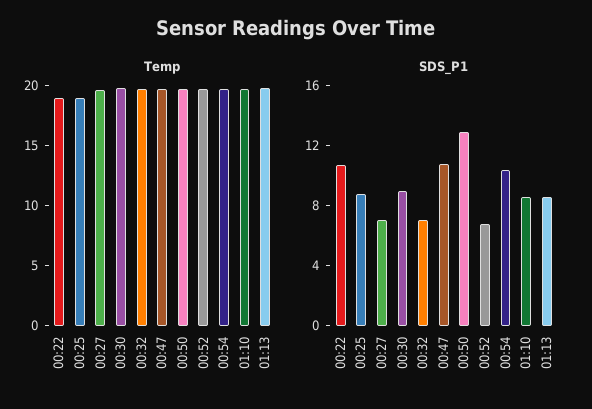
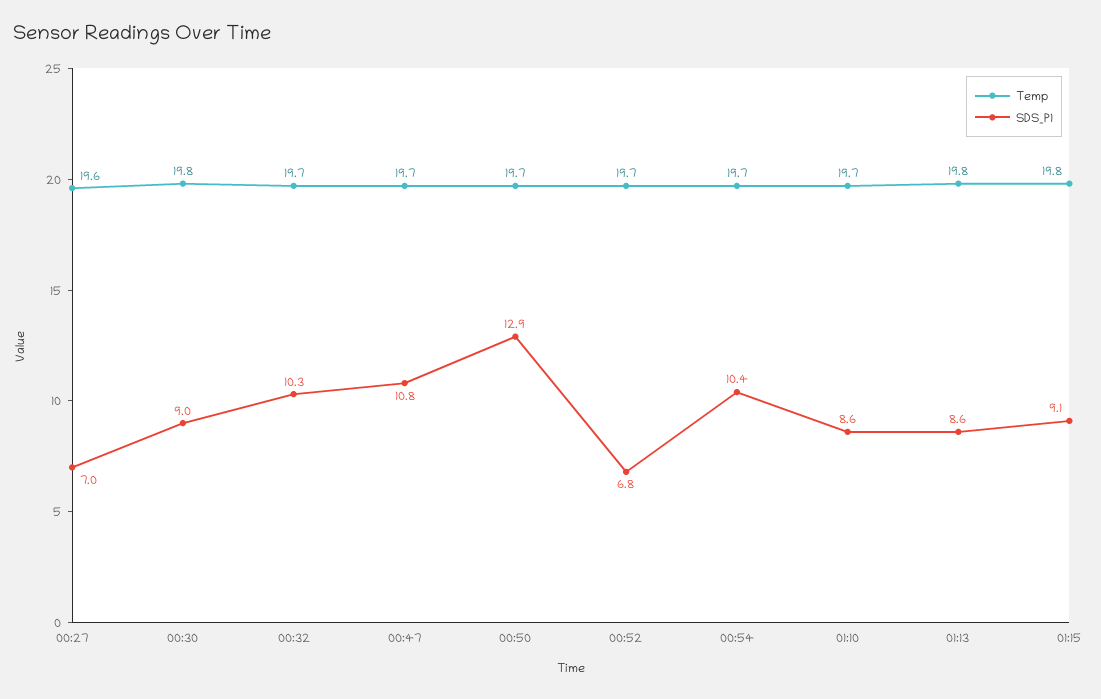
Temp, 00:22: 19 -> none
Temp, 00:25: 19 -> none
SDS_P1, 00:22: 11 -> none
SDS_P1, 00:25: 9 -> none
SDS_P1, 00:32: 7 -> 10.3
Temp, 01:15: none -> 19.8
SDS_P1, 01:15: none -> 9.1

